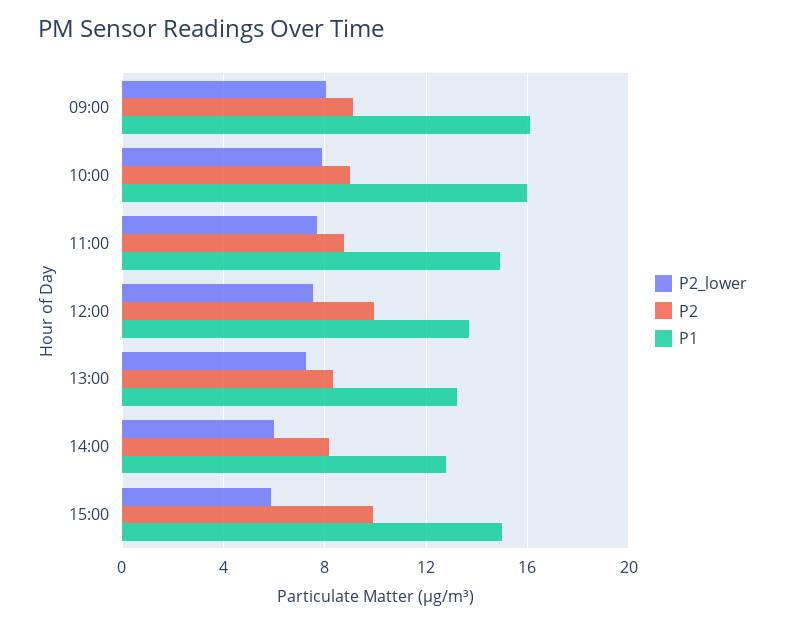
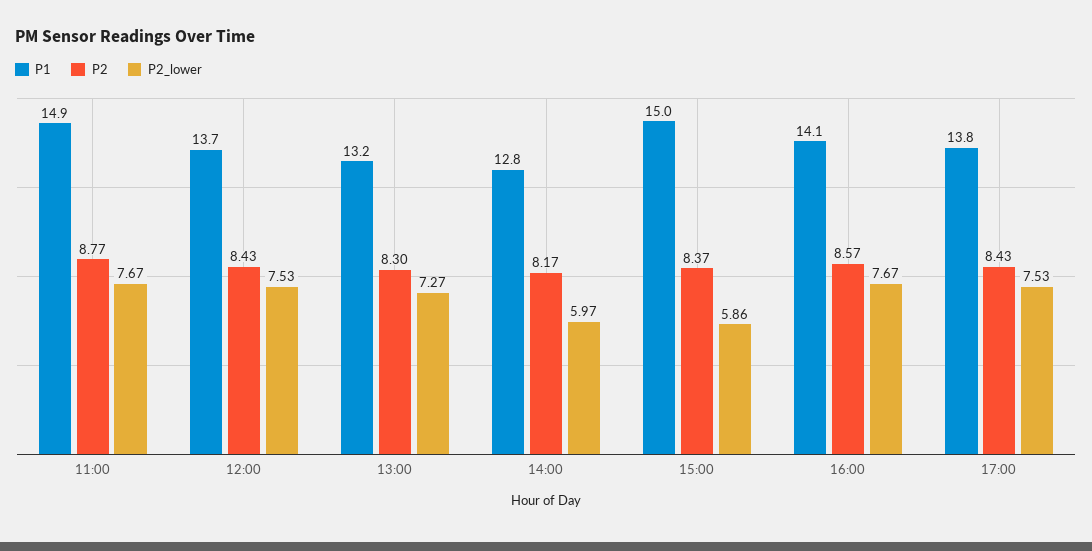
P2_lower, 09:00: 8 -> none
P2, 09:00: 9 -> none
P1, 09:00: 16 -> none
P2_lower, 10:00: 8 -> none
P2, 10:00: 9 -> none
P1, 10:00: 16 -> none
P2, 12:00: 10 -> 8.43
P2, 15:00: 10 -> 8.37
P1, 16:00: none -> 14.1
P2, 16:00: none -> 8.57
P2_lower, 16:00: none -> 7.67
P1, 17:00: none -> 13.8
P2, 17:00: none -> 8.43
P2_lower, 17:00: none -> 7.53

